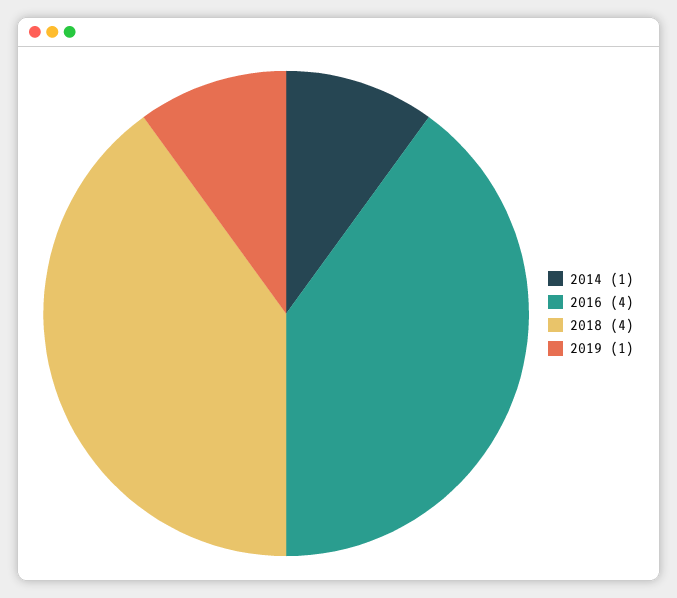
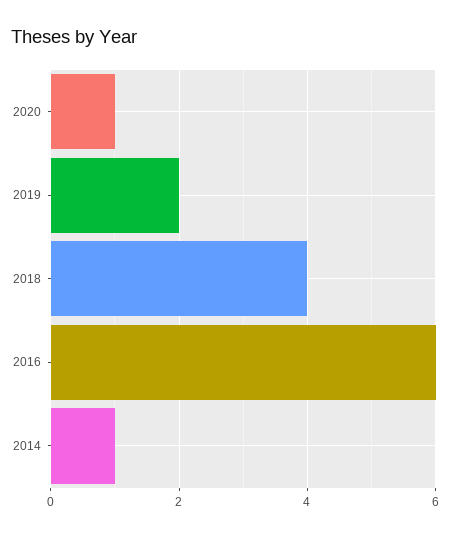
2016: 4 -> 6
2019: 1 -> 2
2020: none -> 1

